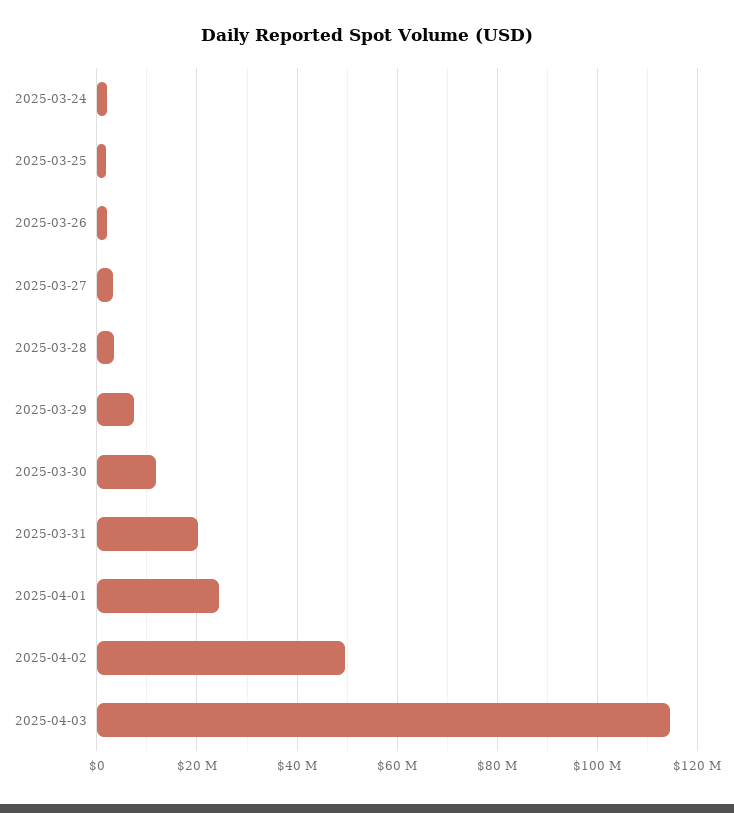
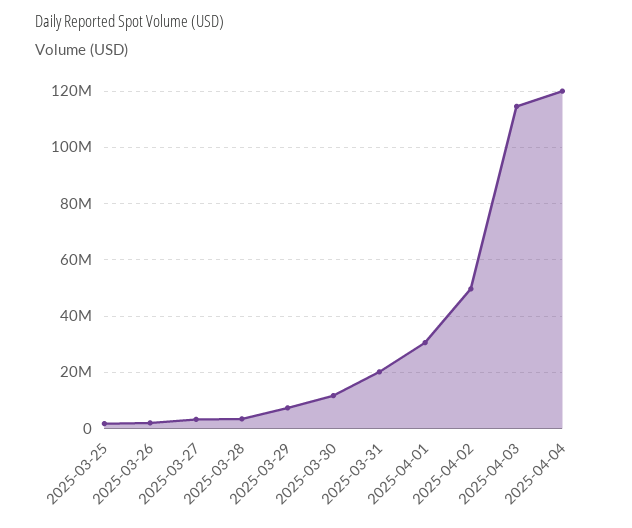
2025-03-24: 2000000 -> none
2025-04-01: 24000000 -> 30000000
2025-04-04: none -> 120000000

